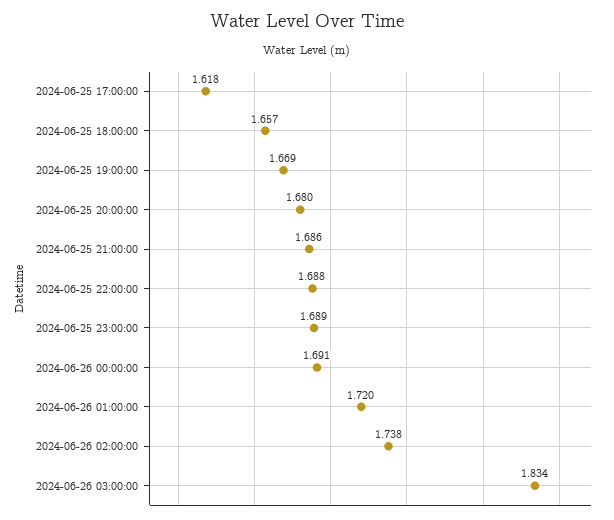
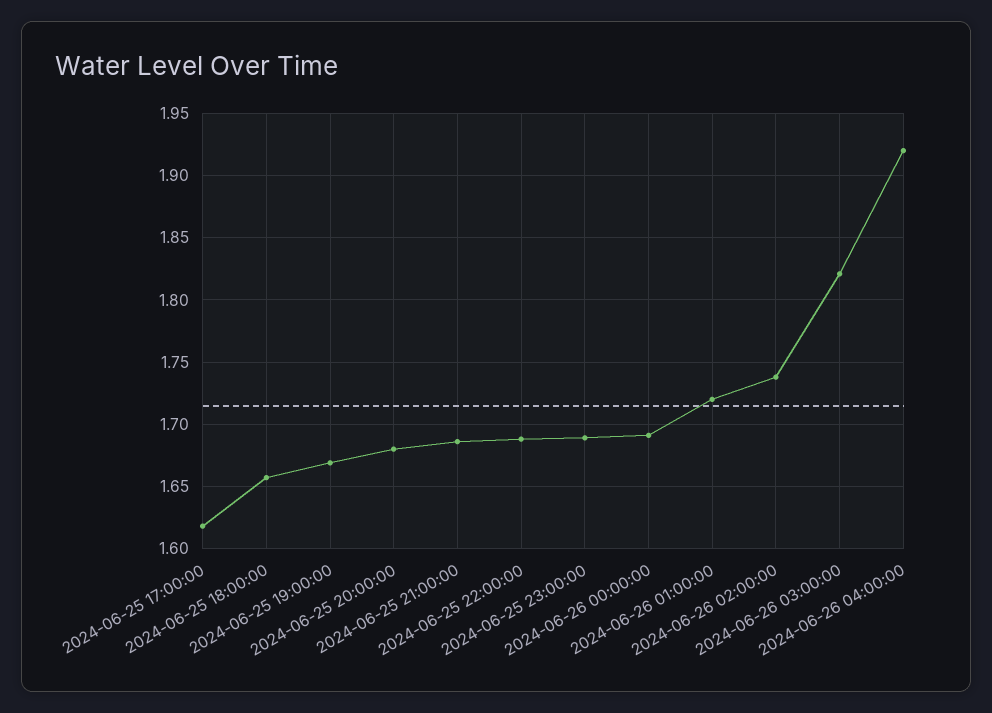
2024-06-26 03:00:00: 1.834 -> 1.82
2024-06-26 04:00:00: none -> 1.92

